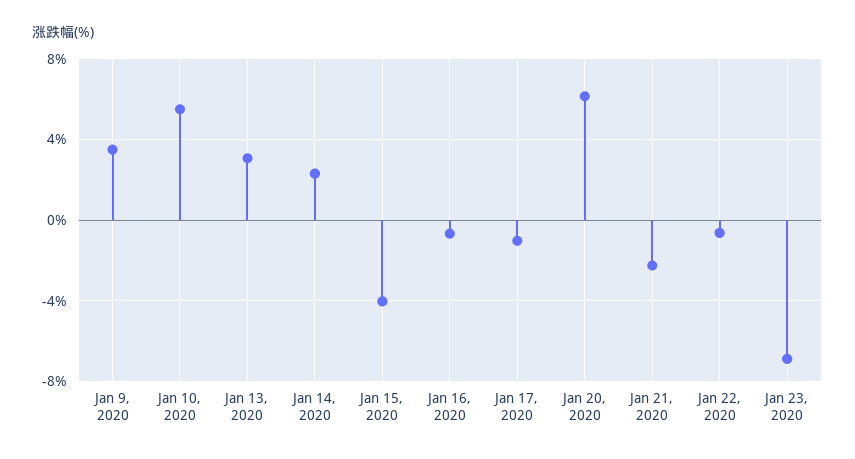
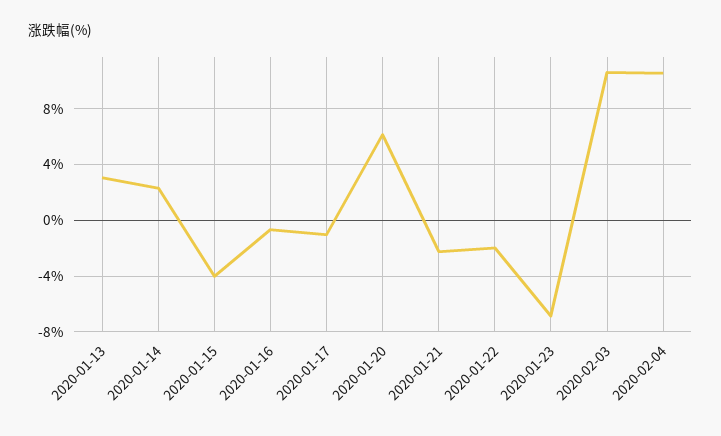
Jan 9, 2020: 3.5 -> none
Jan 10, 2020: 5.5 -> none
Jan 22, 2020: -0.5 -> -2
2020-02-03: none -> 10.5
2020-02-04: none -> 10.5

